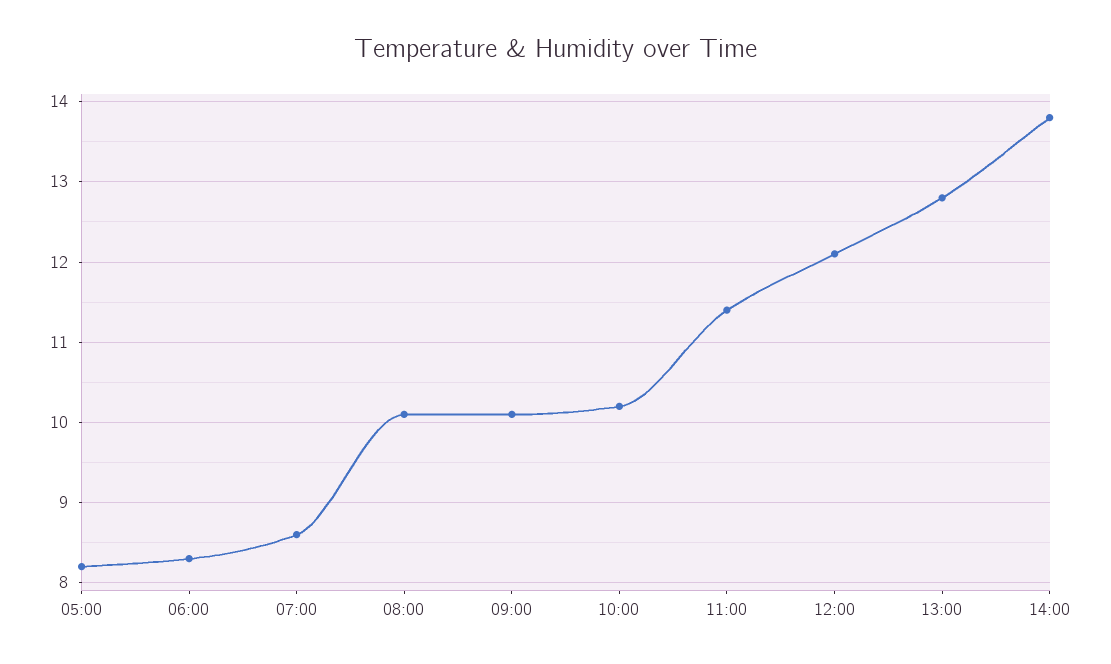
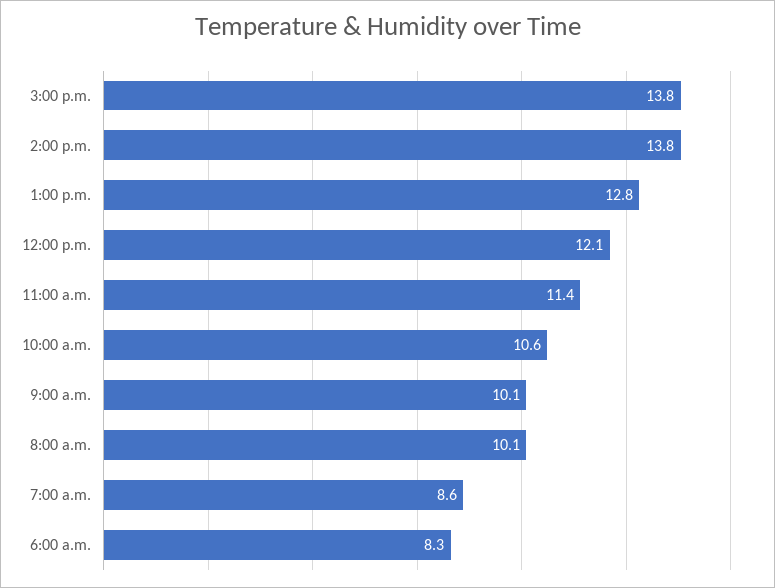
05:00: 8.2 -> none
10:00: 10.2 -> 10.6
3:00 p.m.: none -> 13.8

